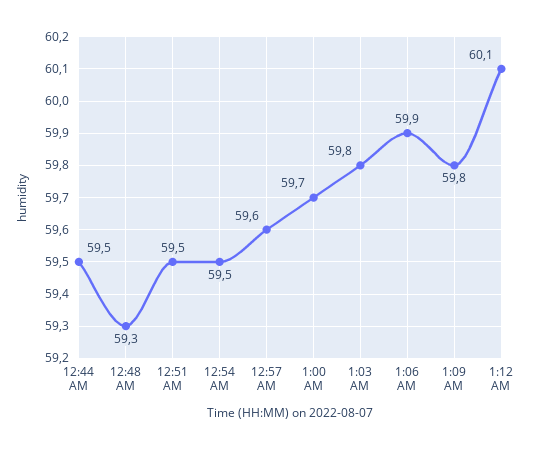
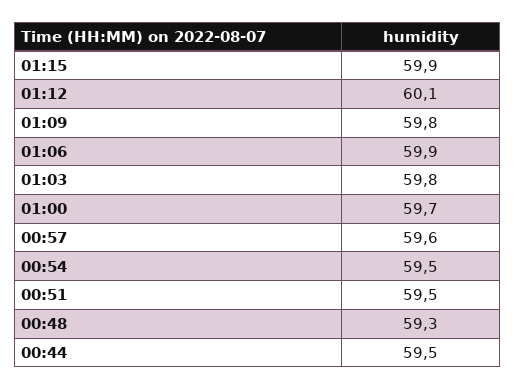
01:15: none -> 59.9

